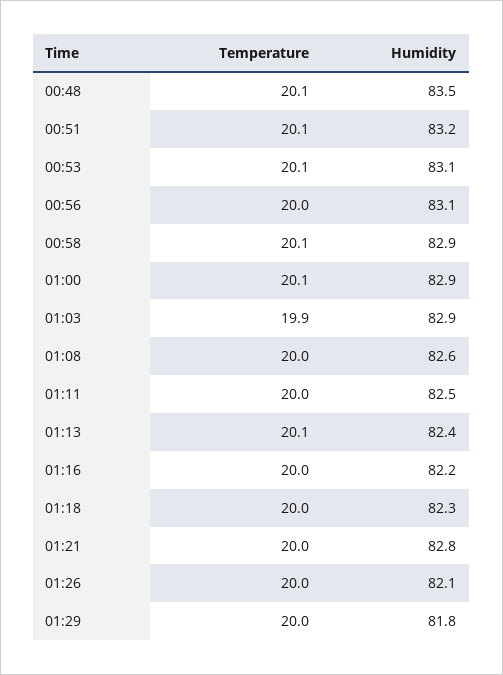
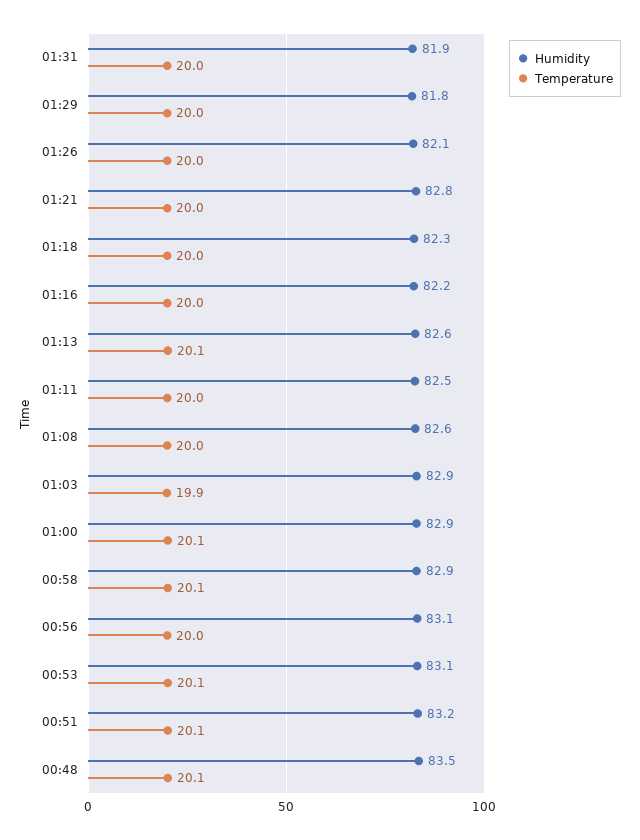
Humidity, 01:13: 82.4 -> 82.6
Humidity, 01:31: none -> 81.9
Temperature, 01:31: none -> 20

